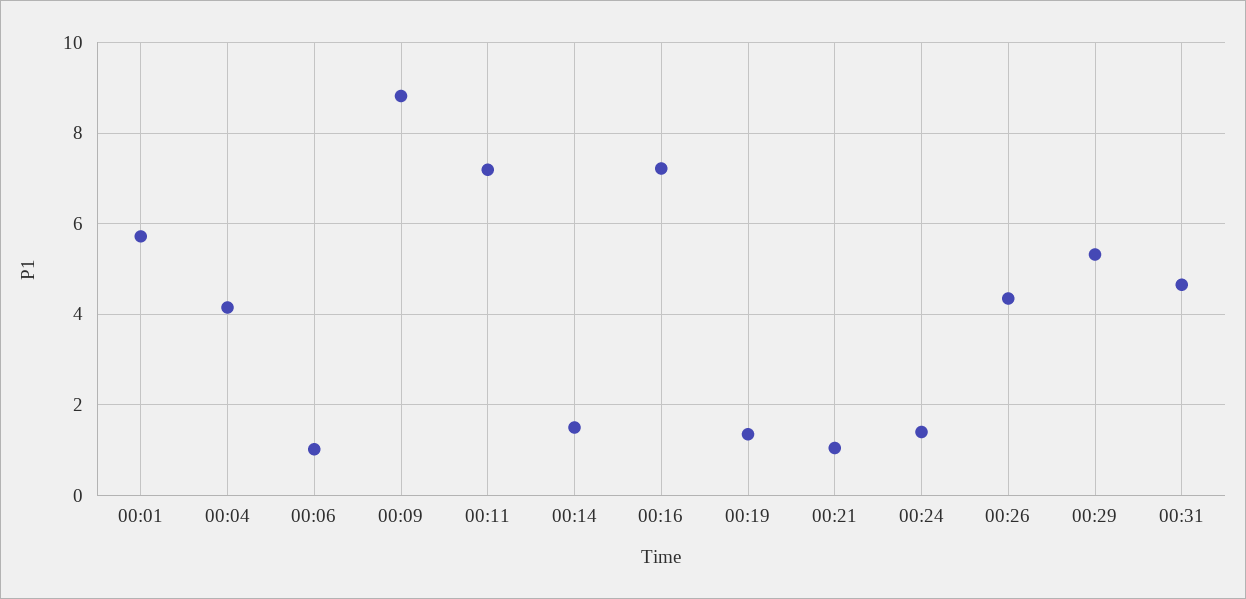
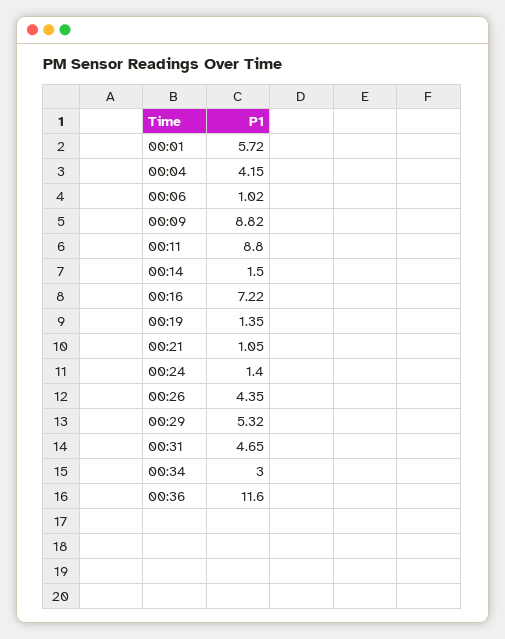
00:11: 7.2 -> 8.8
00:34: none -> 3
00:36: none -> 11.6

